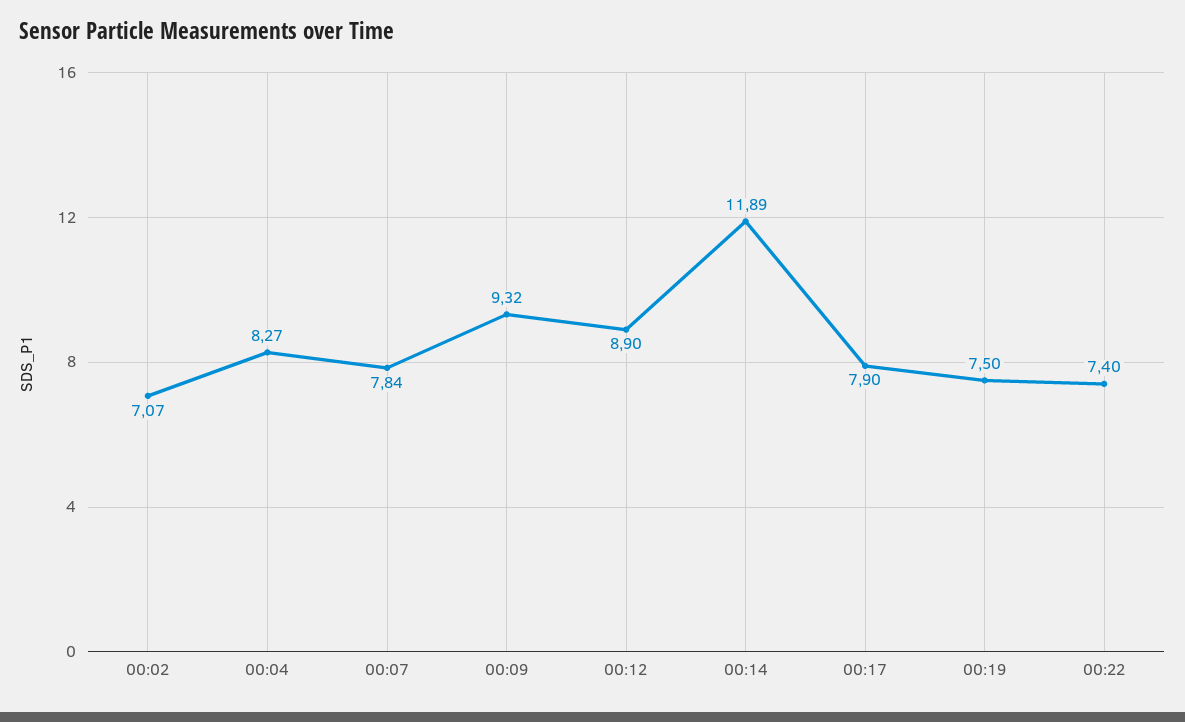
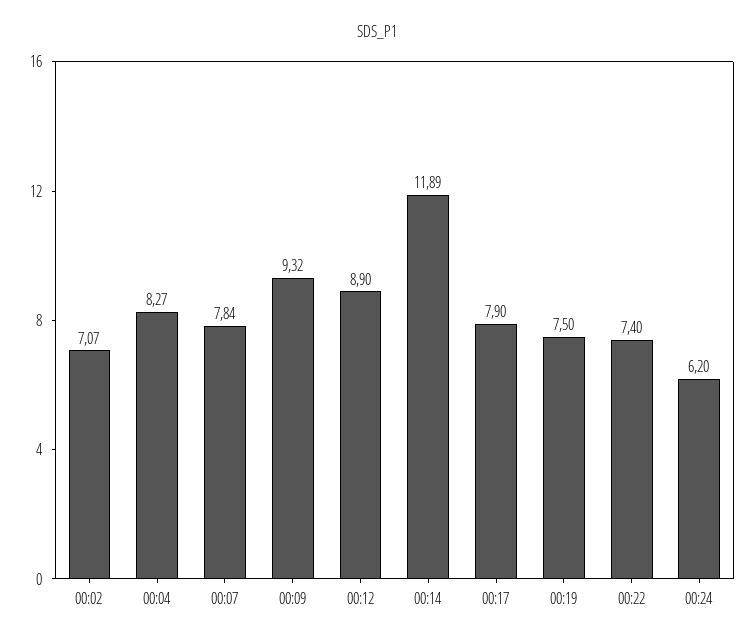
00:24: none -> 6.2

